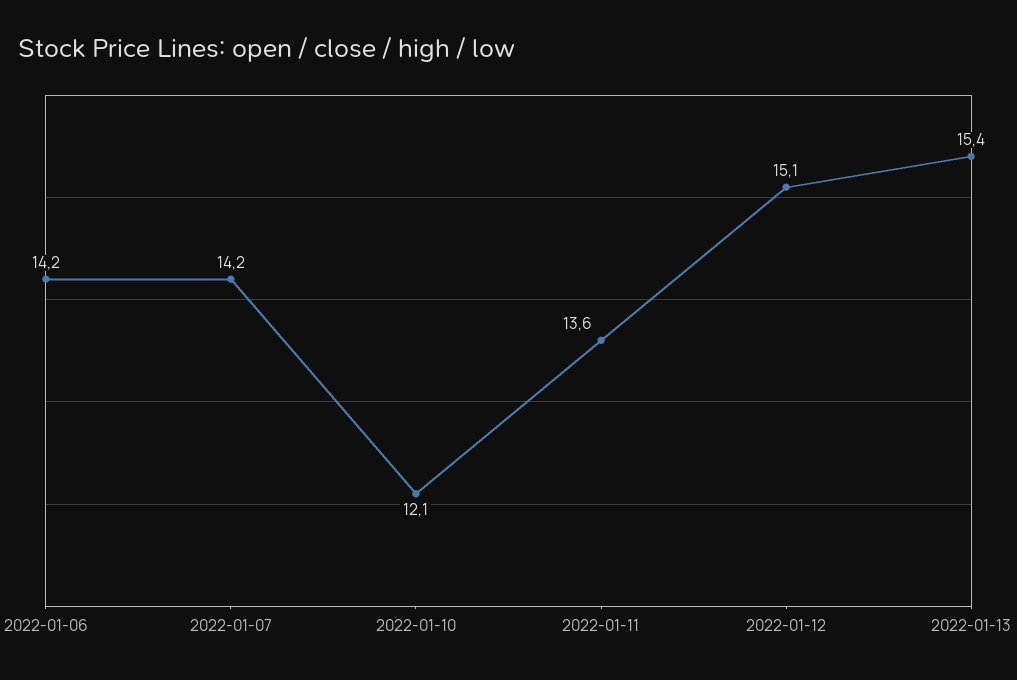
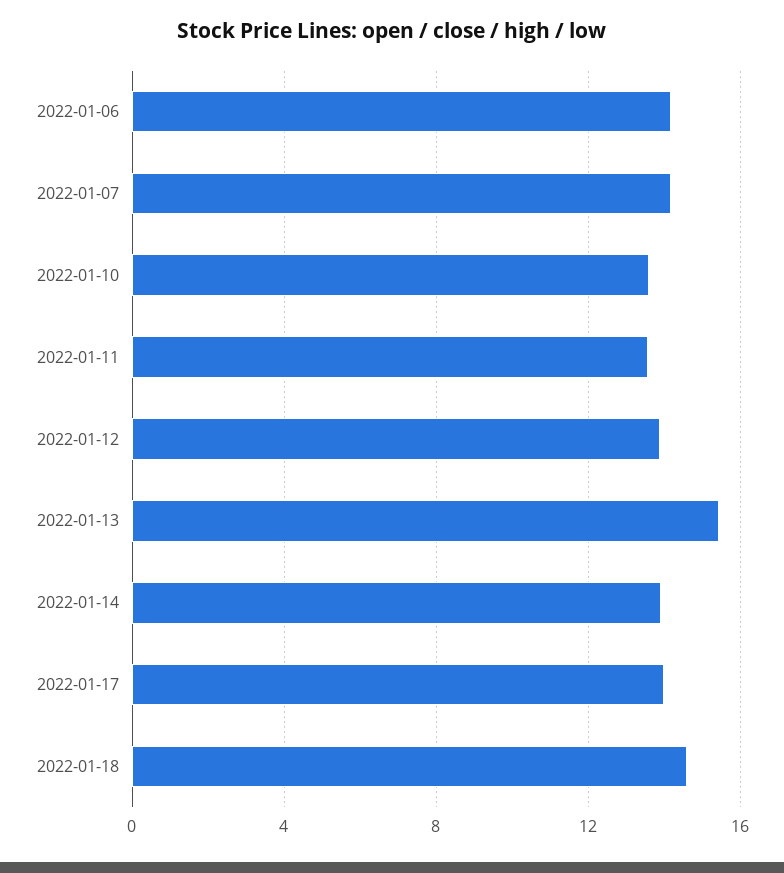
2022-01-10: 12.1 -> 13.5
2022-01-12: 15.1 -> 14
2022-01-14: none -> 14
2022-01-17: none -> 14
2022-01-18: none -> 14.5

